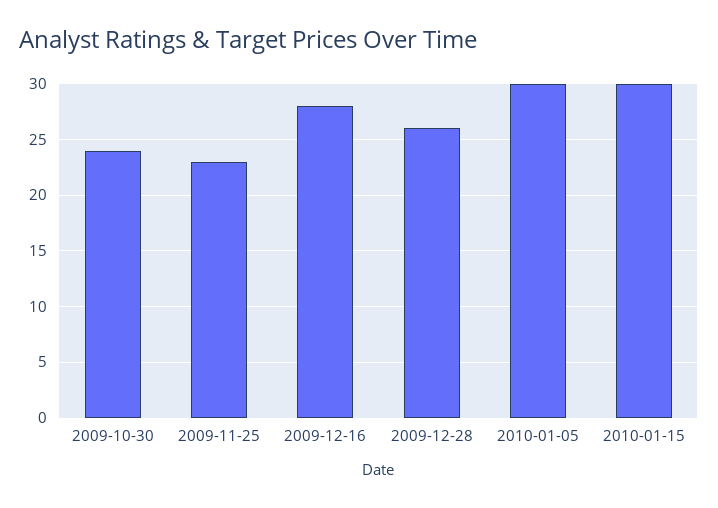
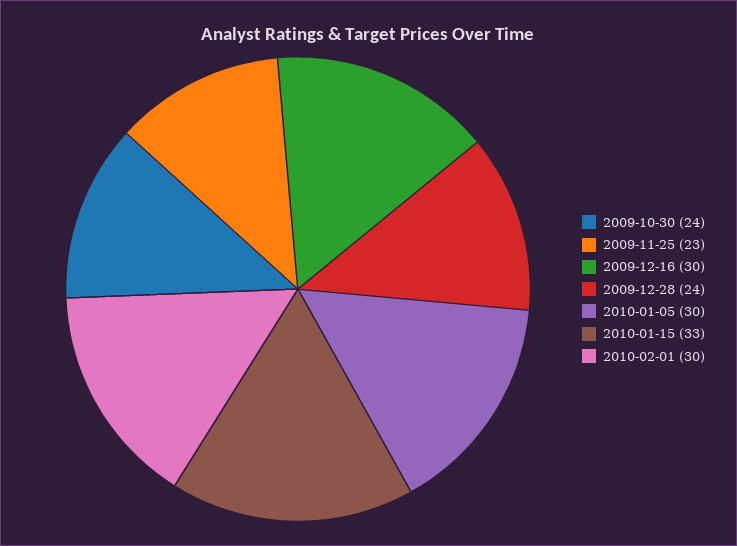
2009-12-16: 28 -> 30
2009-12-28: 26 -> 24
2010-01-15: 30 -> 33
2010-02-01: none -> 30

